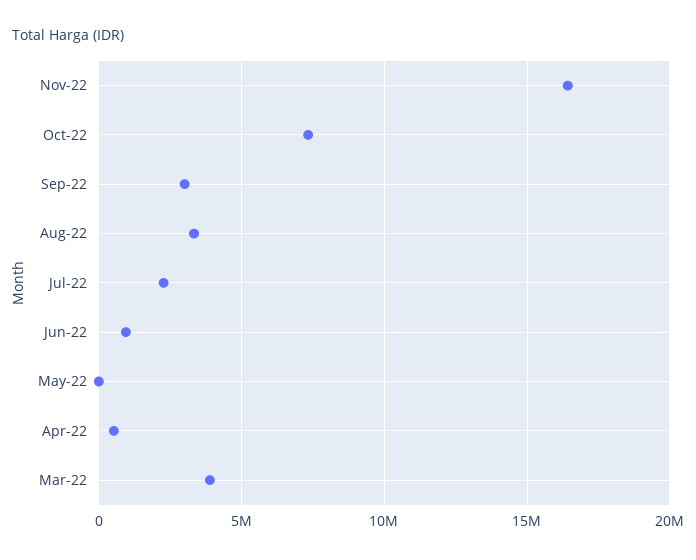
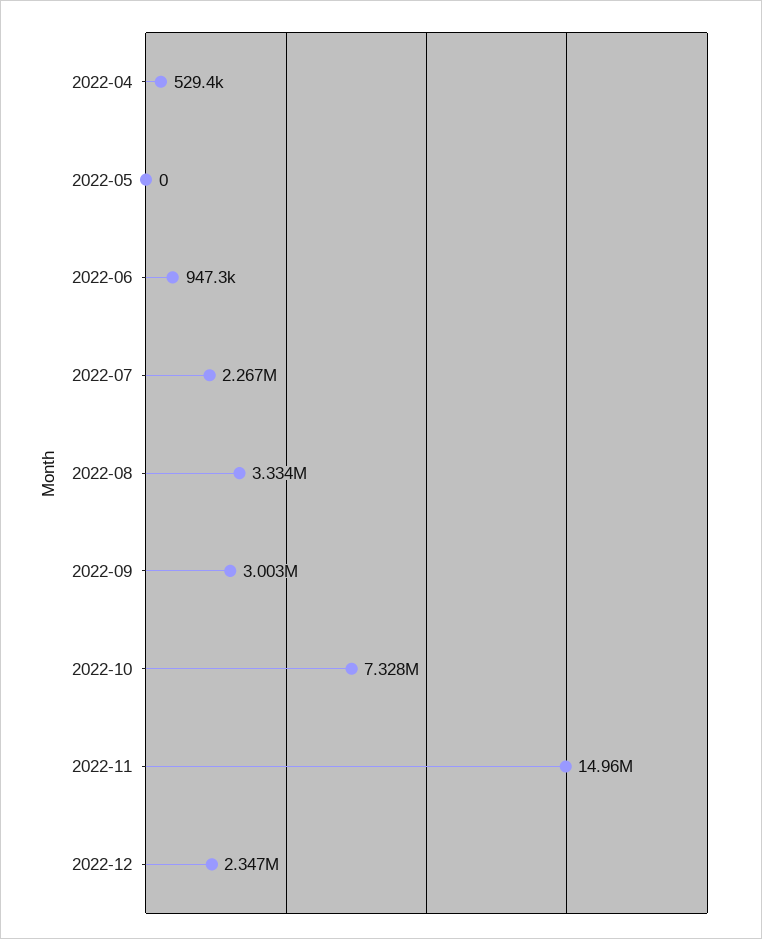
Nov-22: 16500000 -> 14960000
Mar-22: 4000000 -> none
2022-12: none -> 2347000

